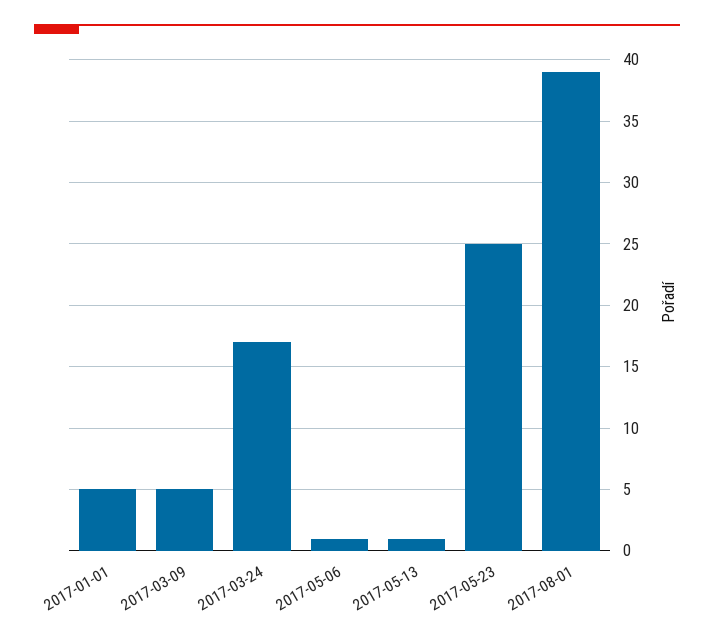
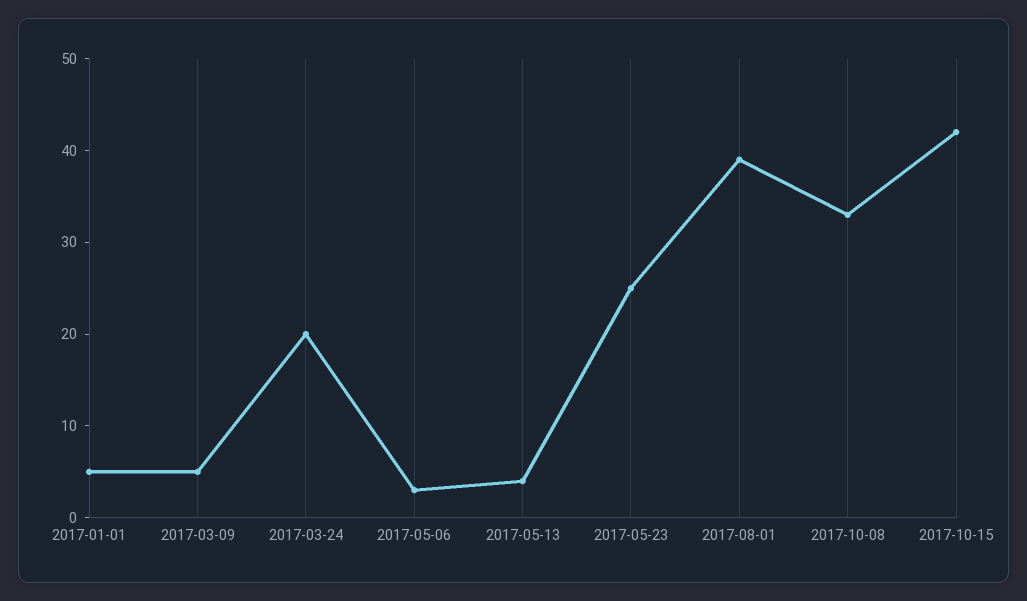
2017-03-24: 17 -> 20
2017-05-06: 1 -> 3
2017-05-13: 1 -> 4
2017-10-08: none -> 33
2017-10-15: none -> 42

